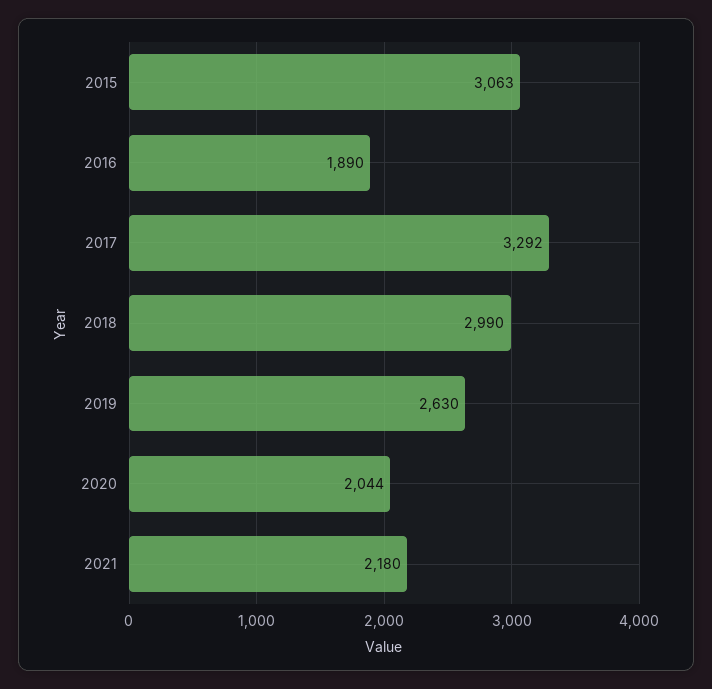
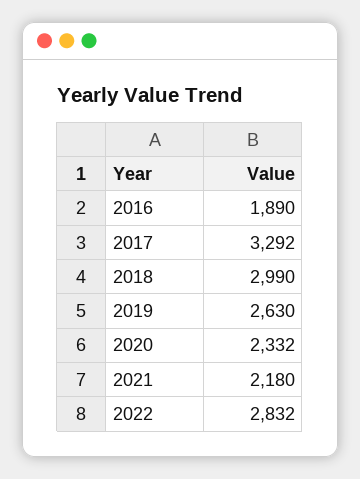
2015: 3063 -> none
2020: 2044 -> 2332
2022: none -> 2832

